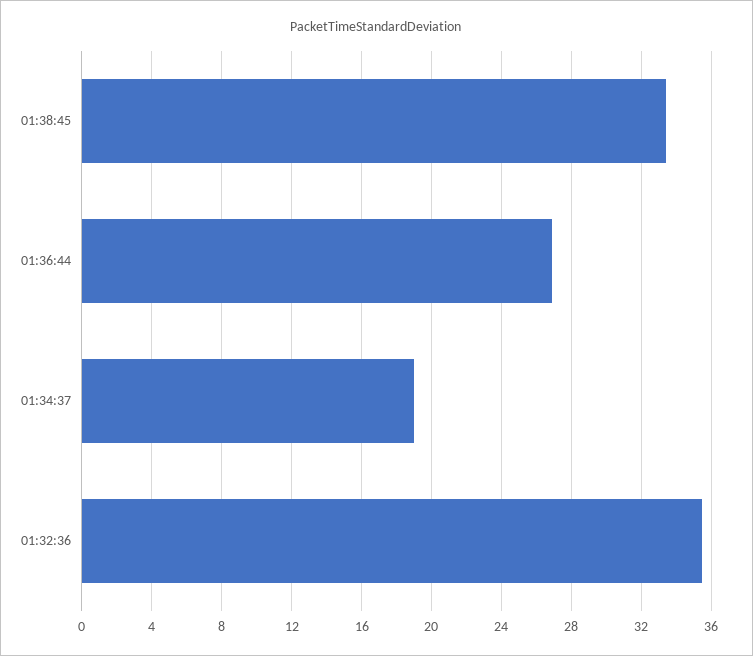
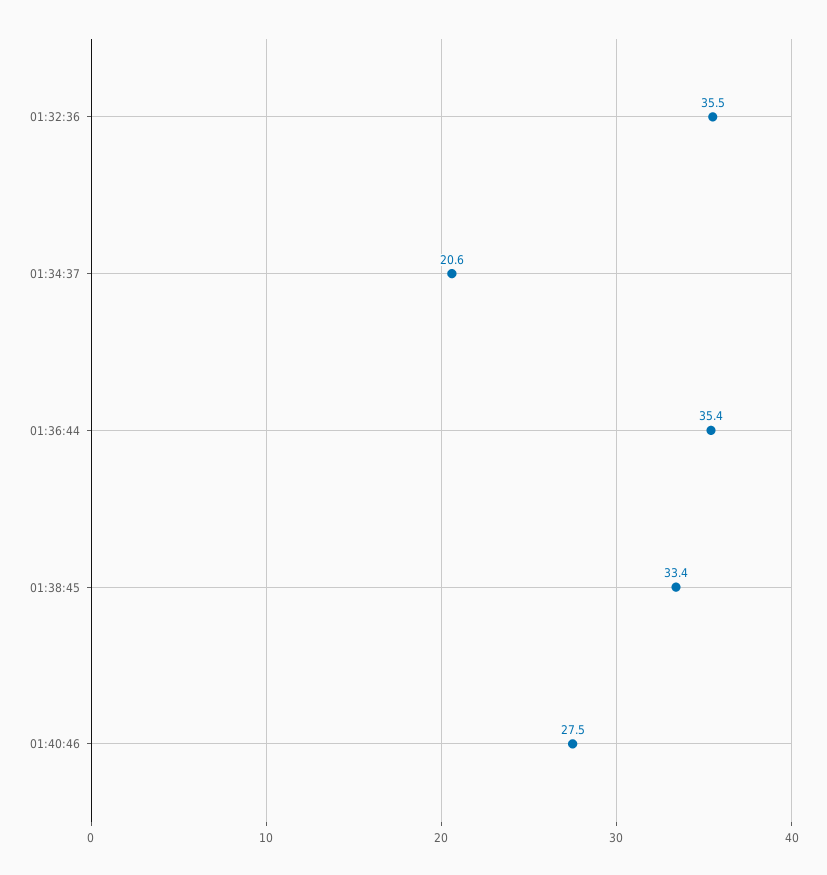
01:36:44: 27 -> 35.4
01:34:37: 19 -> 20.6
01:40:46: none -> 27.5

